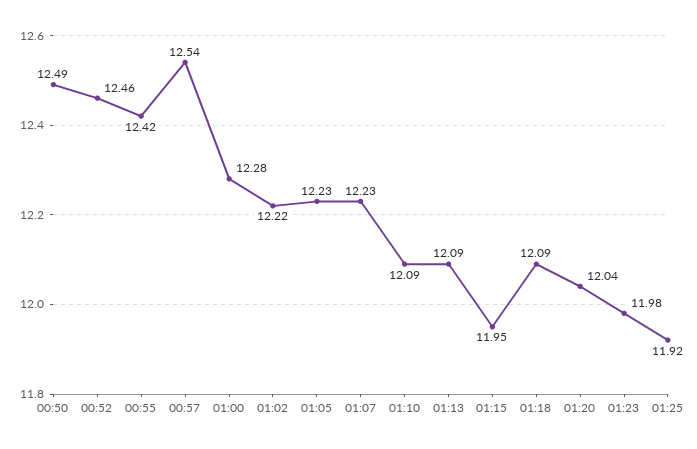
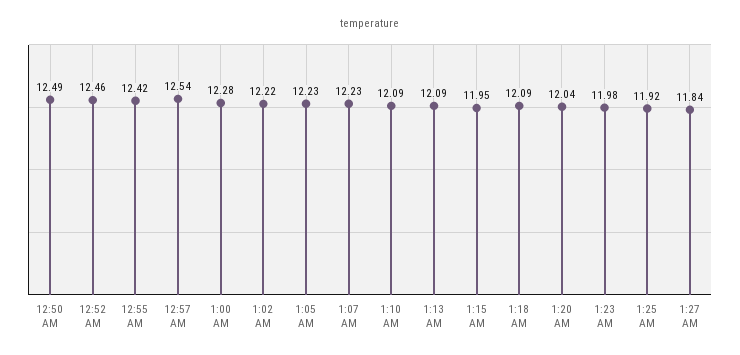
1:27 AM: none -> 11.84

